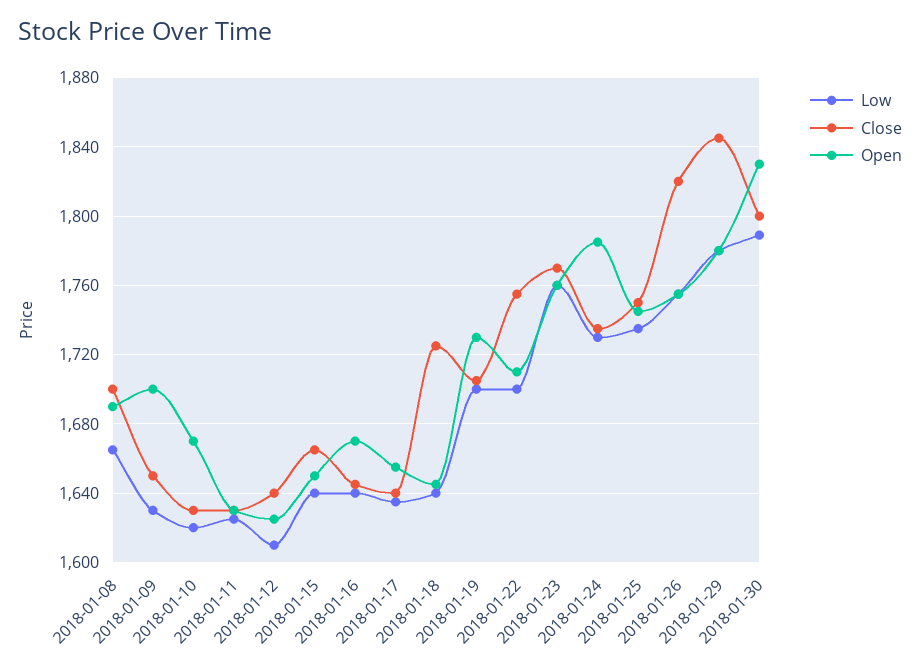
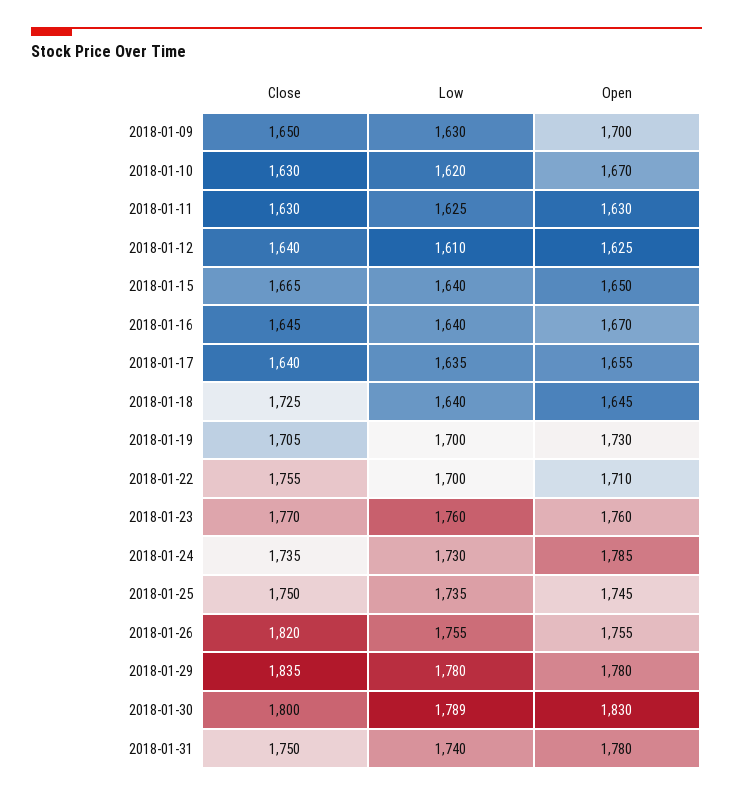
Low, 2018-01-08: 1665 -> none
Close, 2018-01-08: 1700 -> none
Open, 2018-01-08: 1690 -> none
Close, 2018-01-29: 1845 -> 1835
Close, 2018-01-31: none -> 1750
Low, 2018-01-31: none -> 1740
Open, 2018-01-31: none -> 1780

